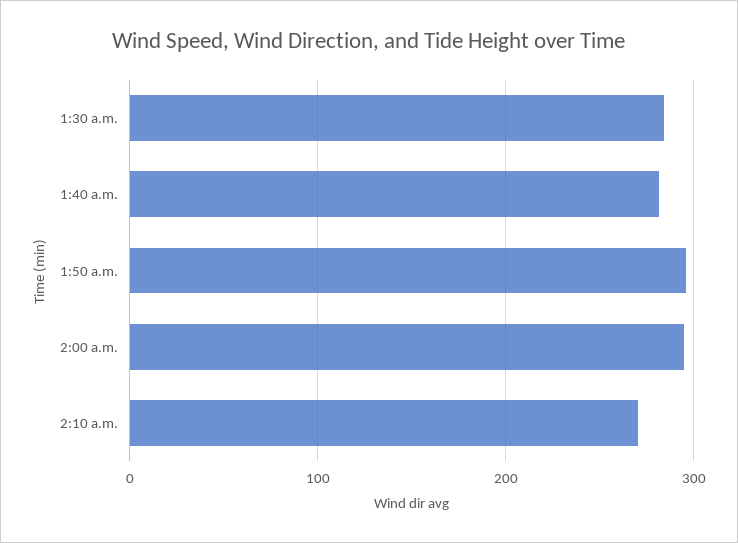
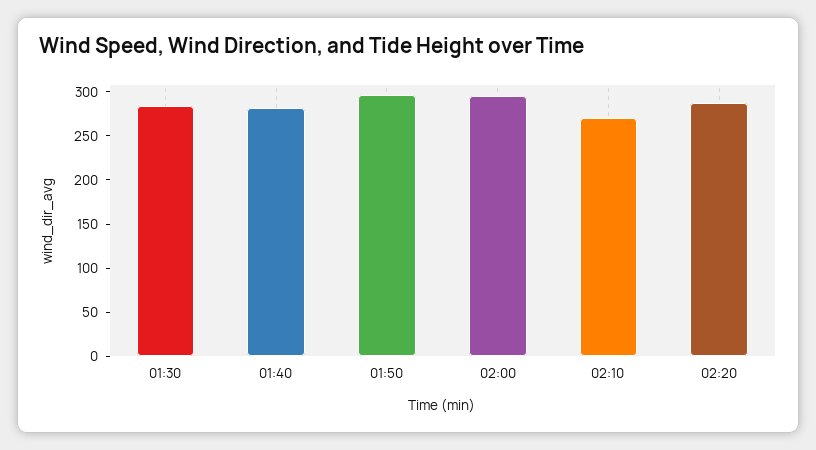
02:20: none -> 290

